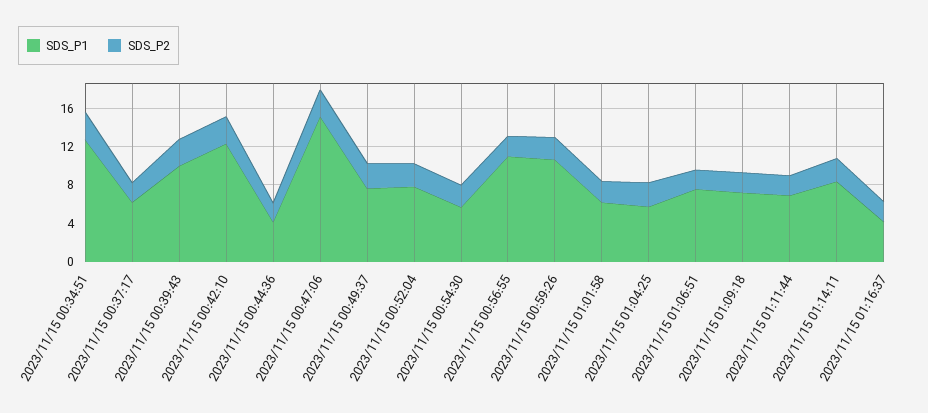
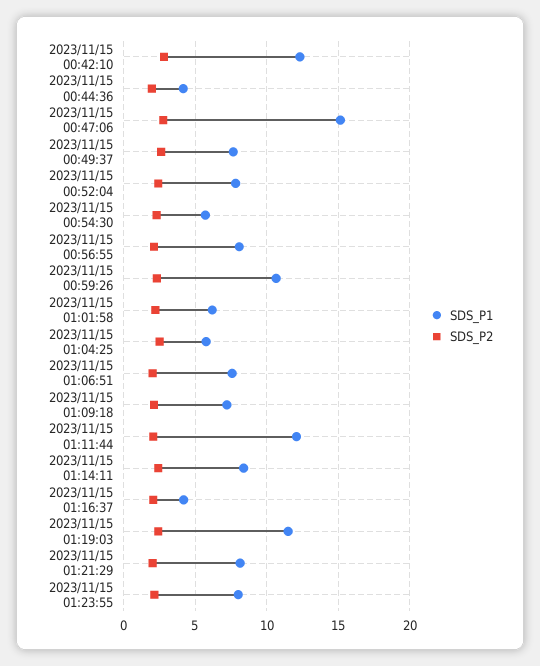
SDS_P1, 2023/11/15 00:34:51: 13 -> none
SDS_P2, 2023/11/15 00:34:51: 3 -> none
SDS_P1, 2023/11/15 00:37:17: 6 -> none
SDS_P2, 2023/11/15 00:37:17: 2 -> none
SDS_P1, 2023/11/15 00:39:43: 10 -> none
SDS_P2, 2023/11/15 00:39:43: 3 -> none
SDS_P1, 2023/11/15 00:56:55: 11 -> 8
SDS_P1, 2023/11/15 01:11:44: 7 -> 12
SDS_P1, 2023/11/15 01:19:03: none -> 11.5
SDS_P2, 2023/11/15 01:19:03: none -> 2.5
SDS_P1, 2023/11/15 01:21:29: none -> 8
SDS_P2, 2023/11/15 01:21:29: none -> 2
SDS_P1, 2023/11/15 01:23:55: none -> 8
SDS_P2, 2023/11/15 01:23:55: none -> 2

